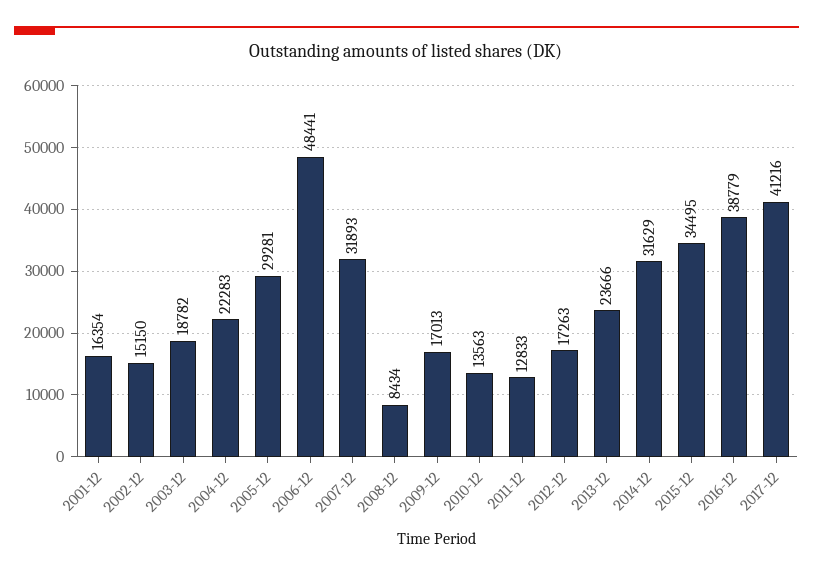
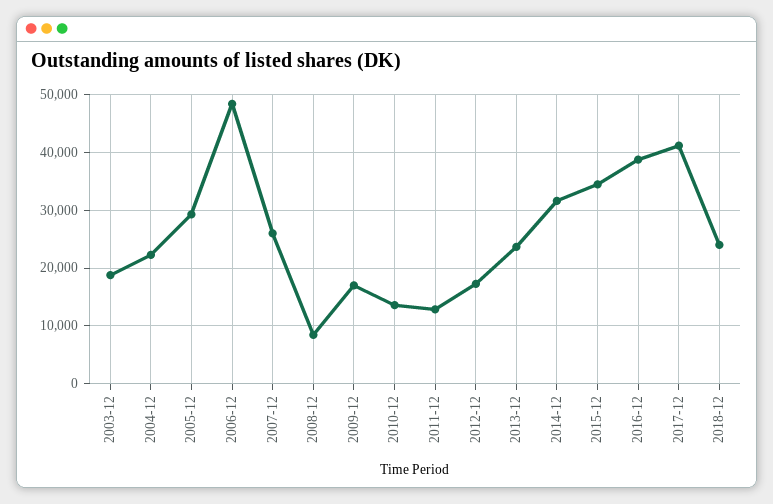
2001-12: 16354 -> none
2002-12: 15150 -> none
2007-12: 31893 -> 26000
2018-12: none -> 24000

